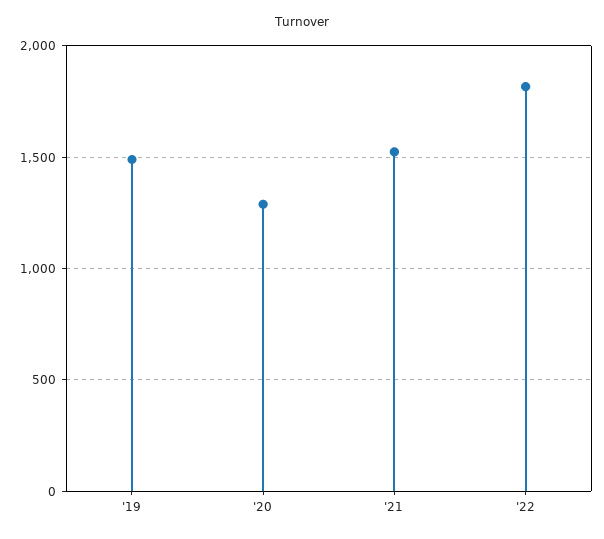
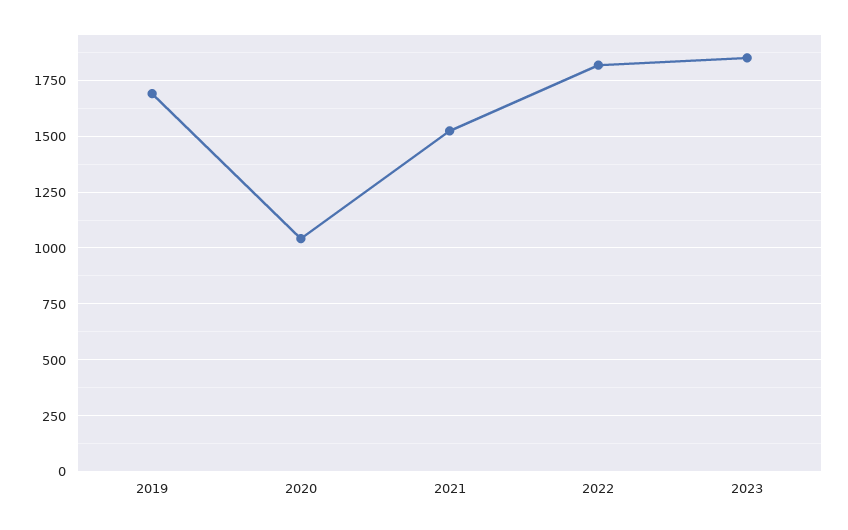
'19: 1500 -> 1700
'20: 1300 -> 1050
2023: none -> 1850

